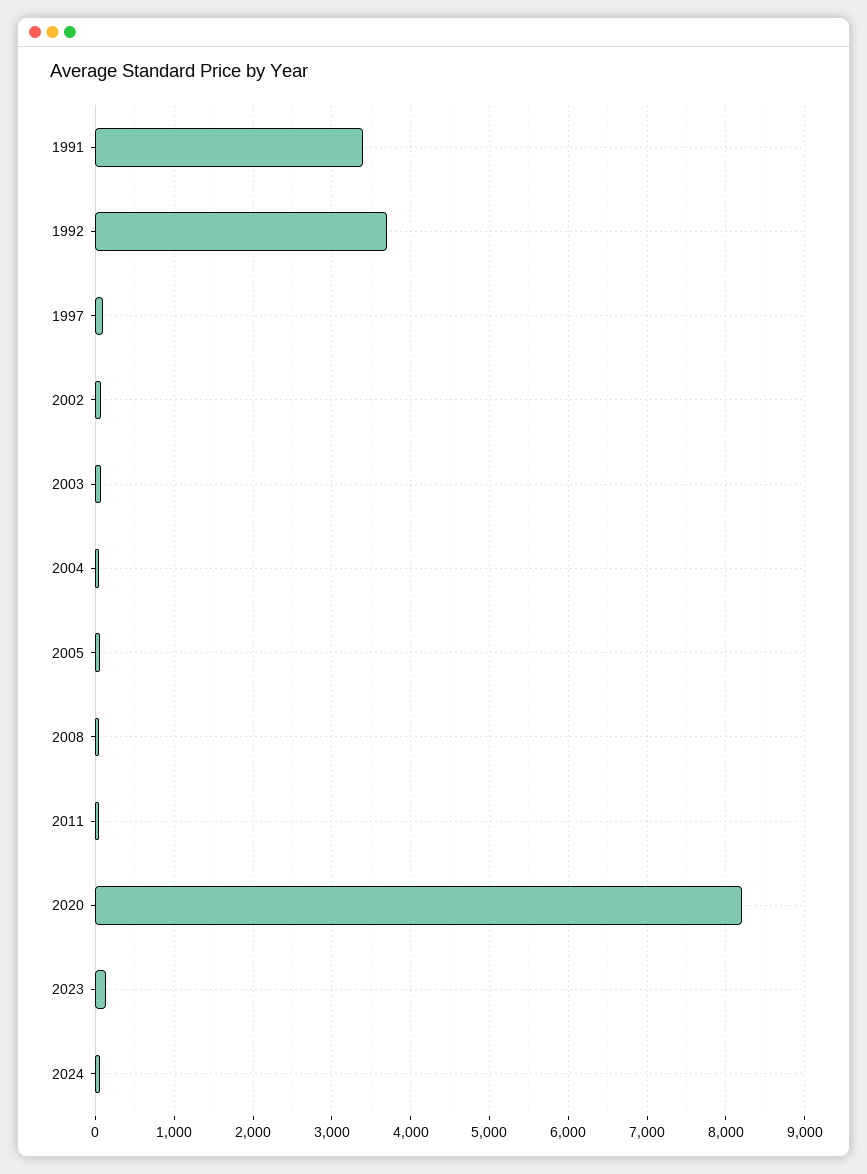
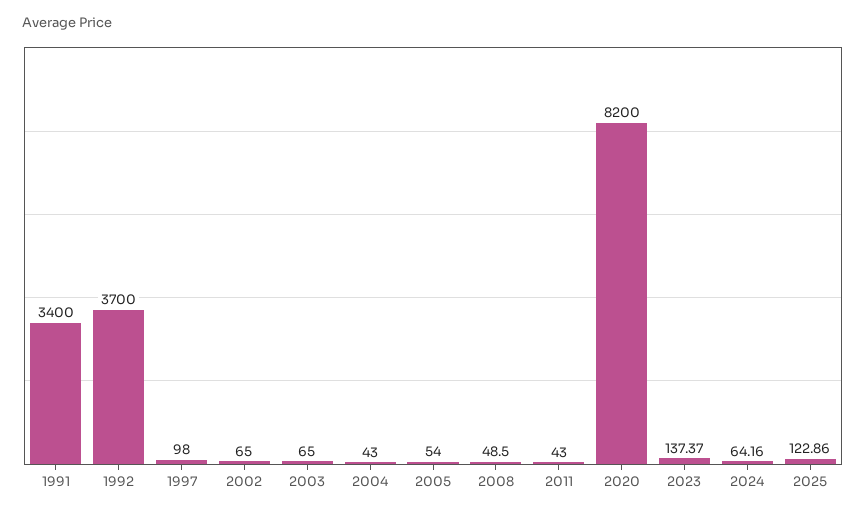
2025: none -> 122.86

